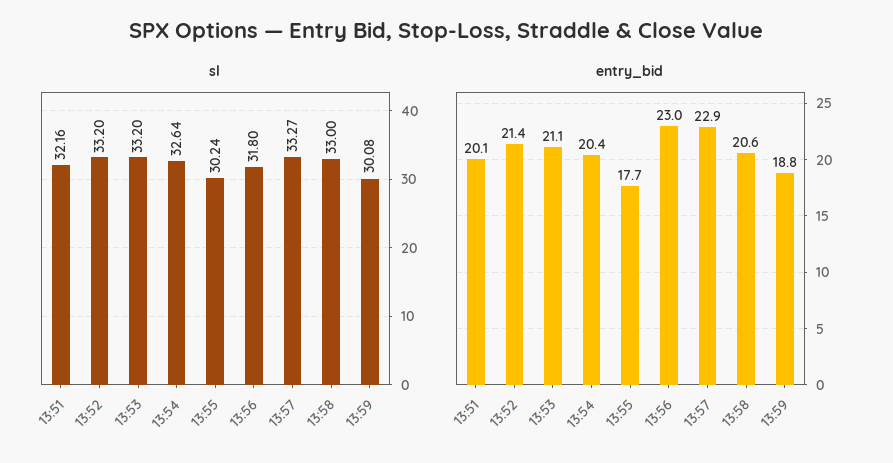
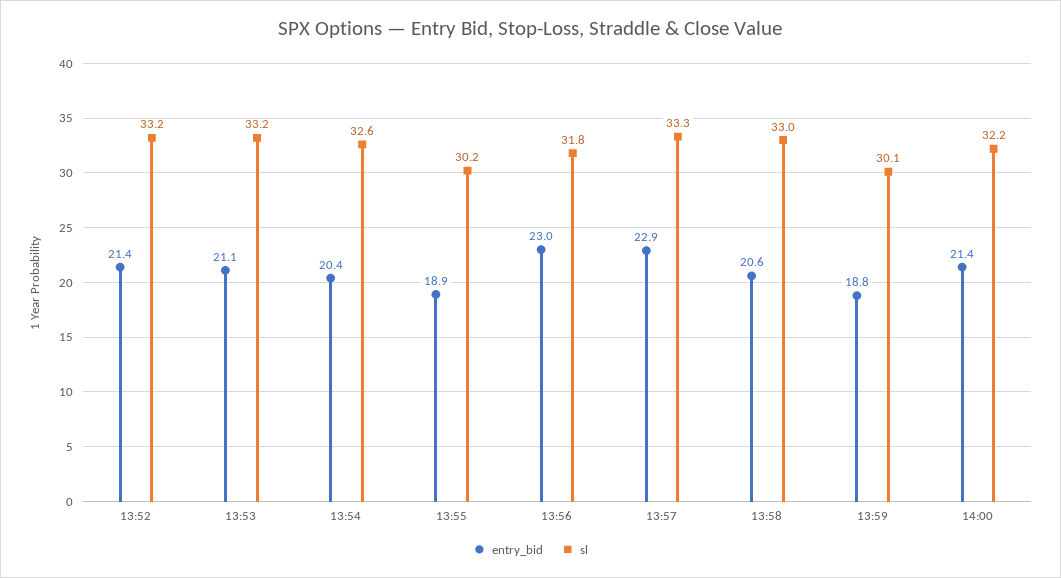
sl, 13:51: 32.16 -> none
entry_bid, 13:51: 20.1 -> none
entry_bid, 13:55: 17.7 -> 18.9
entry_bid, 14:00: none -> 21.4
sl, 14:00: none -> 32.2

